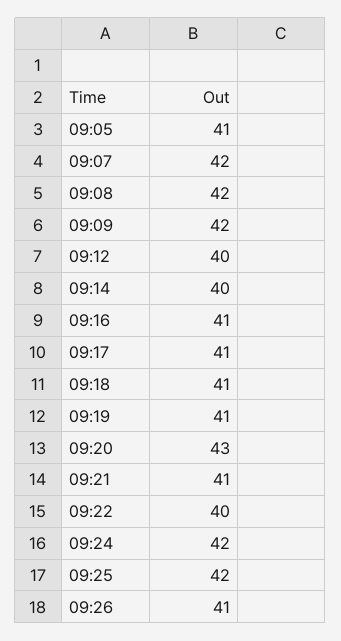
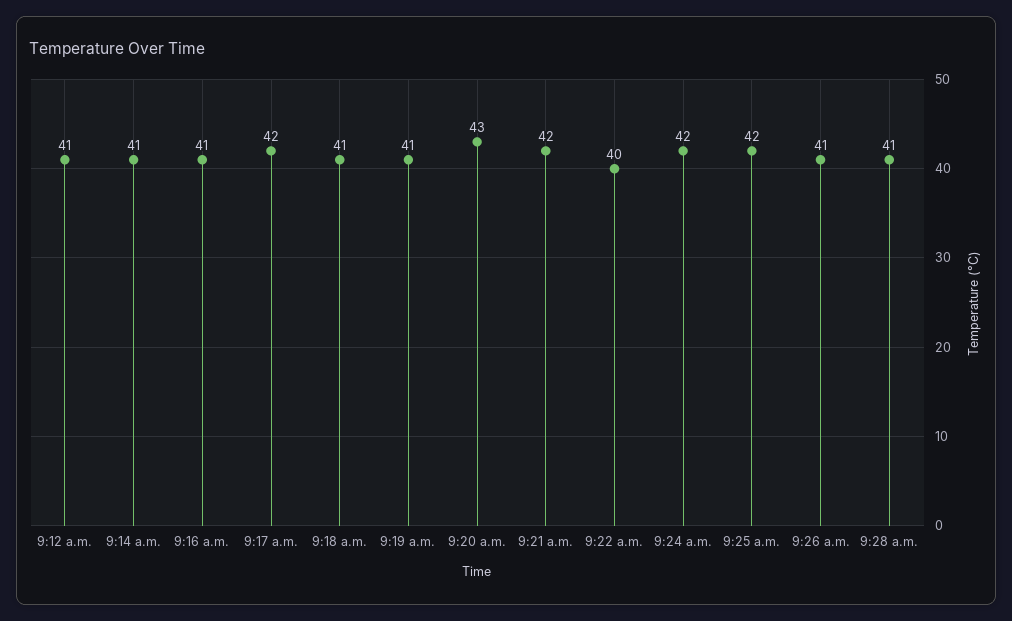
09:05: 41 -> none
09:07: 42 -> none
09:08: 42 -> none
09:09: 42 -> none
09:12: 40 -> 41
09:14: 40 -> 41
09:17: 41 -> 42
09:21: 41 -> 42
9:28 a.m.: none -> 41

